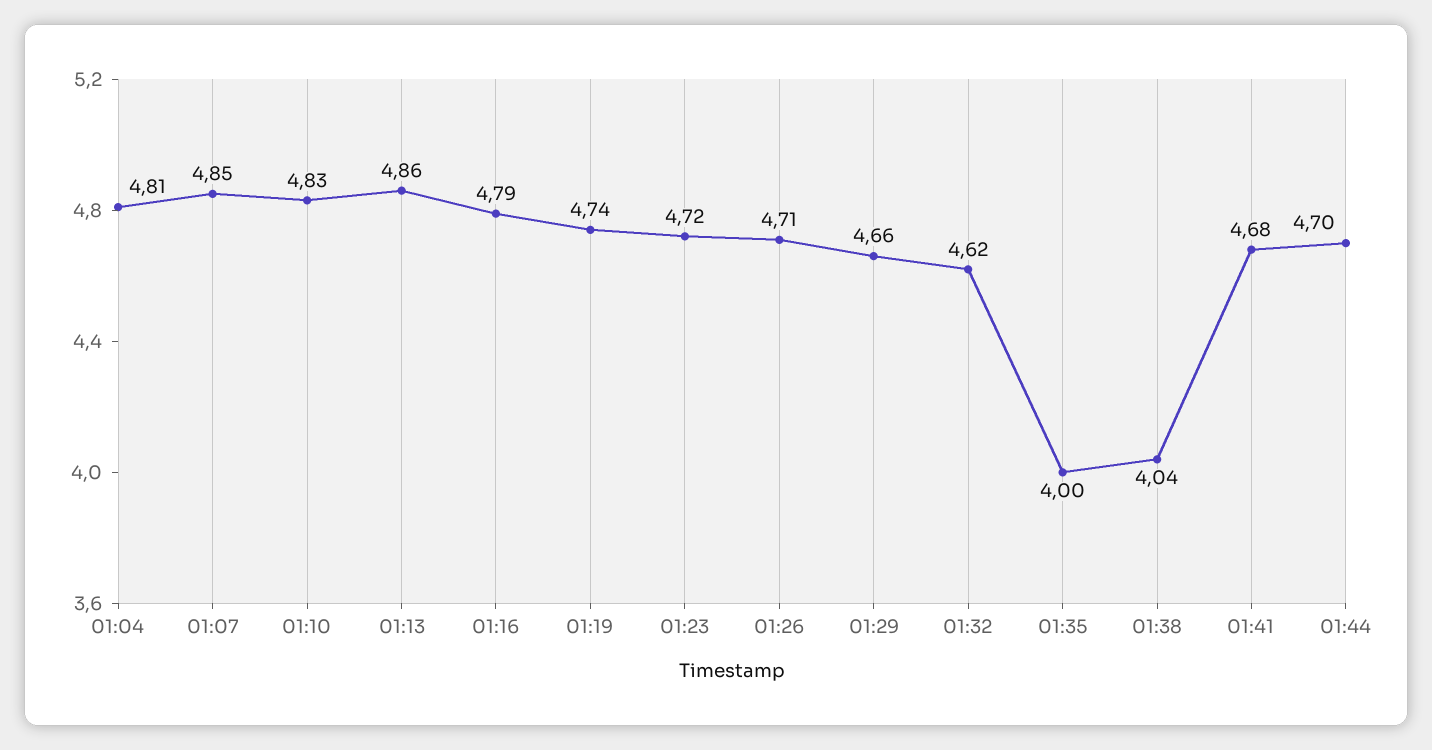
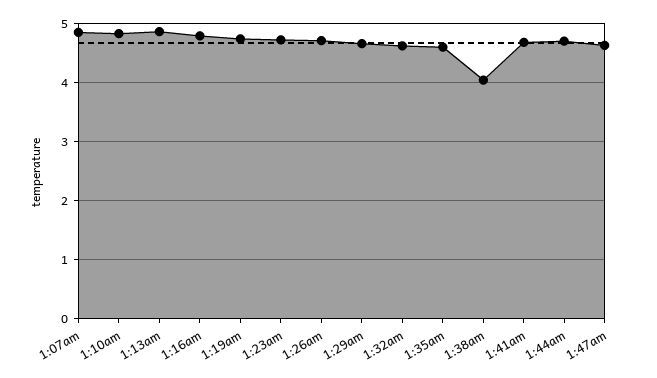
01:04: 4.81 -> none
01:35: 4 -> 4.6
1:47am: none -> 4.6

